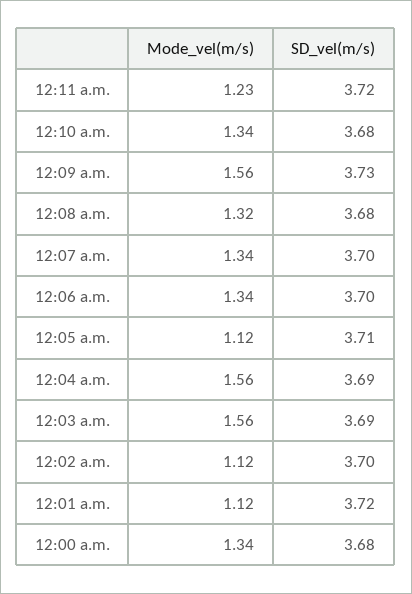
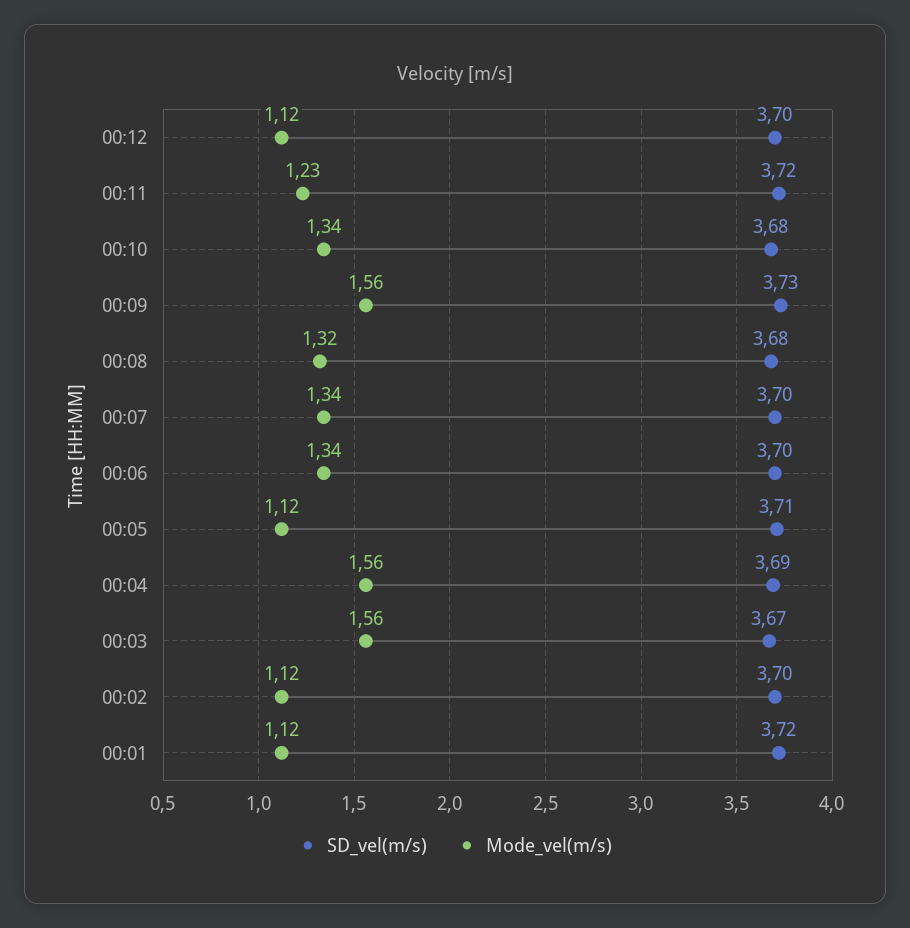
SD_vel(m/s), 12:03 a.m.: 3.69 -> 3.67
Mode_vel(m/s), 12:00 a.m.: 1.34 -> none
SD_vel(m/s), 12:00 a.m.: 3.68 -> none
SD_vel(m/s), 00:12: none -> 3.7
Mode_vel(m/s), 00:12: none -> 1.12

